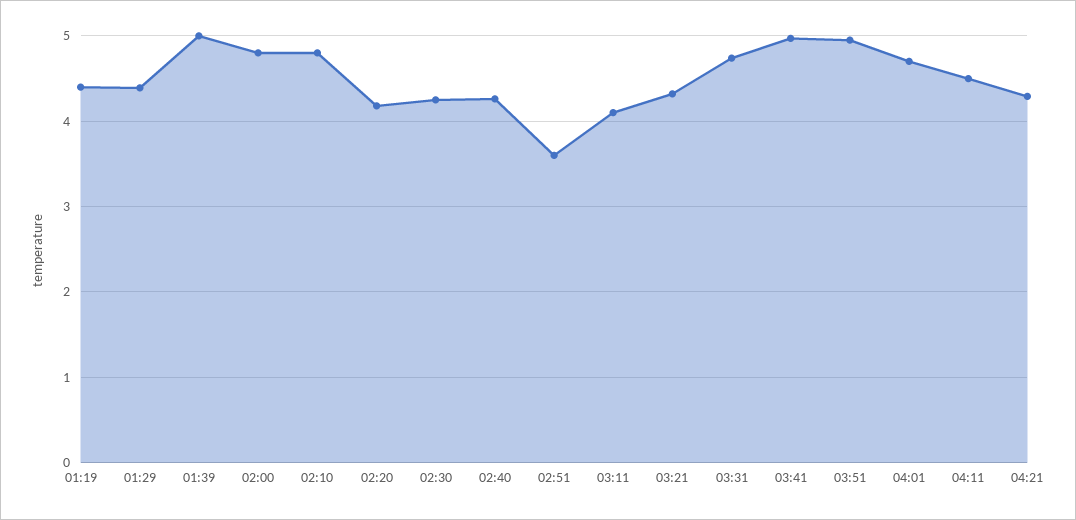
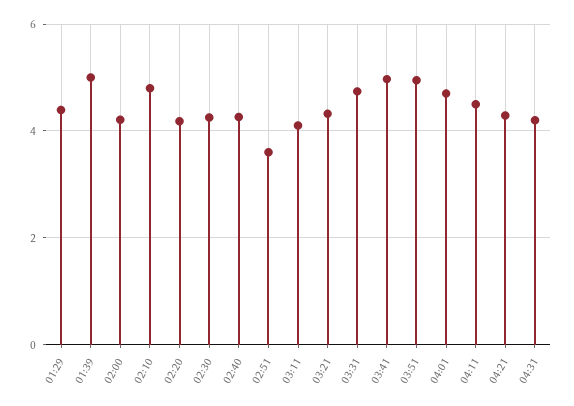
01:19: 4.4 -> none
02:00: 4.8 -> 4.2
04:31: none -> 4.2

